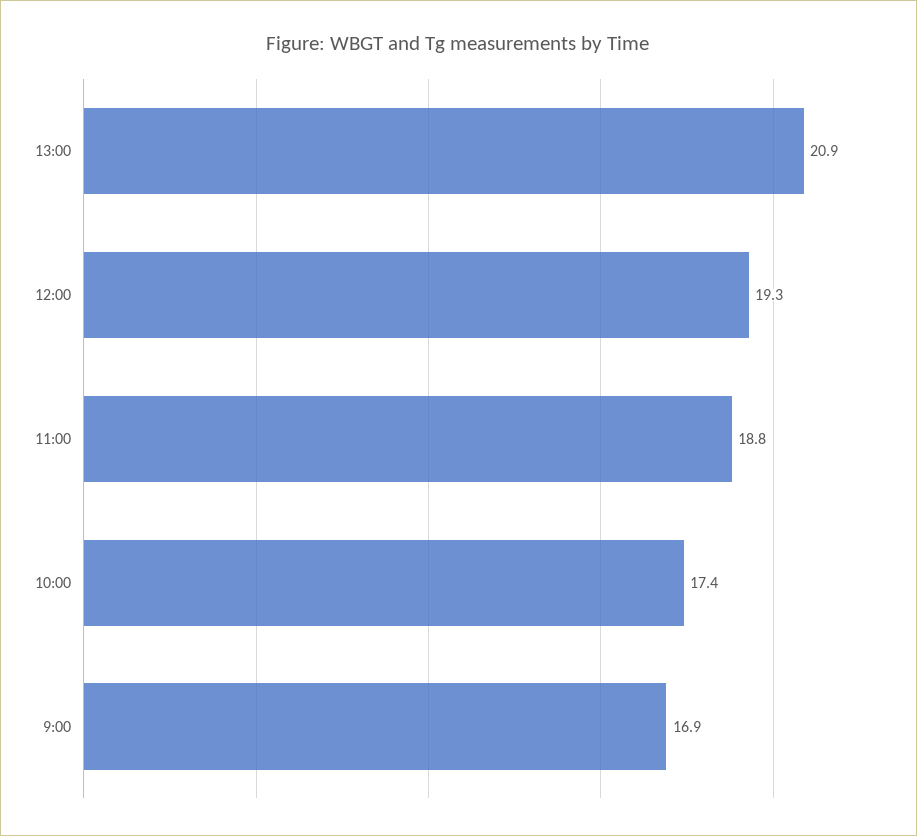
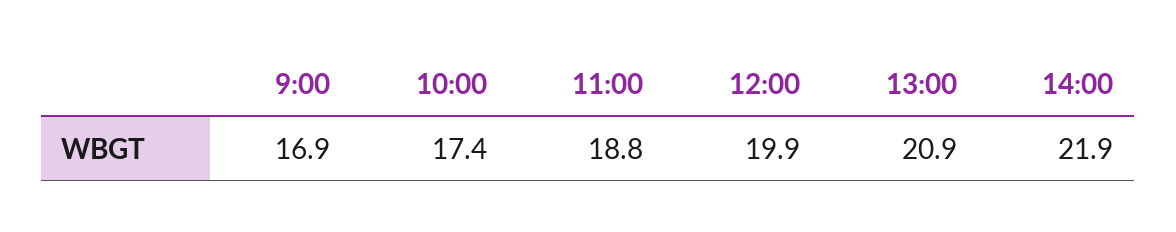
12:00: 19.3 -> 19.9
14:00: none -> 21.9

